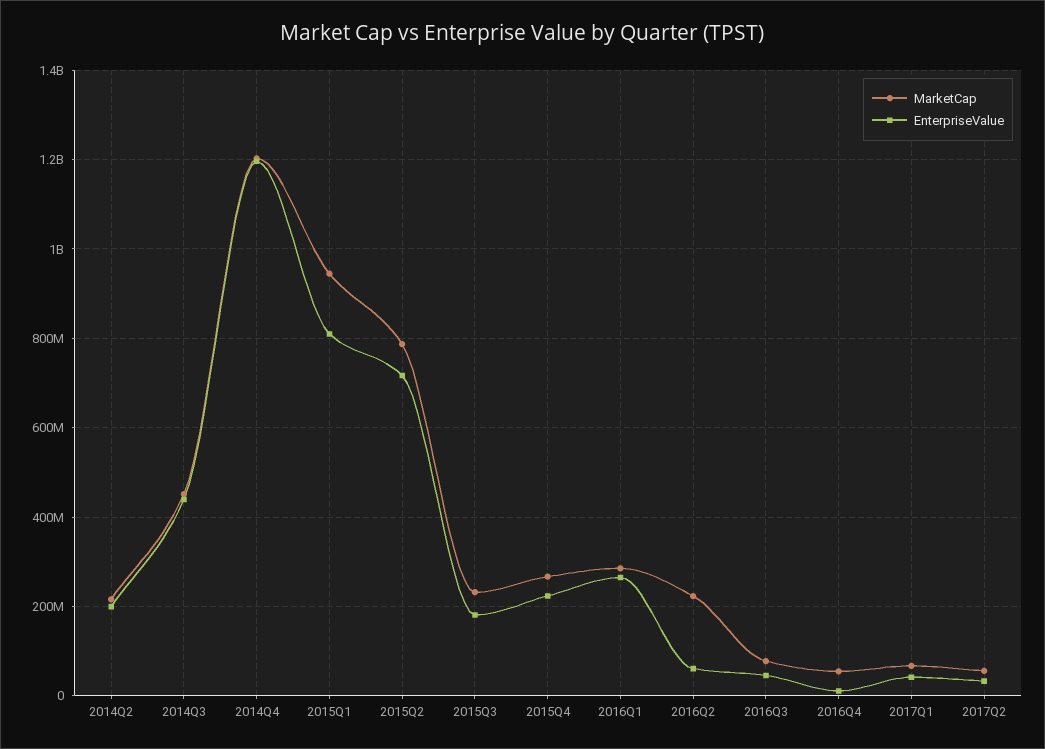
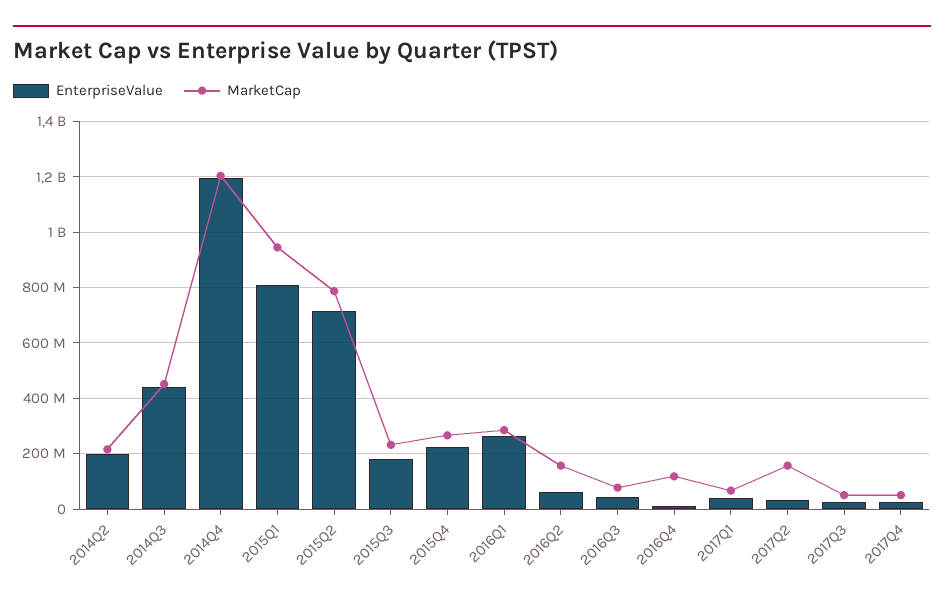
MarketCap, 2016Q2: 220000000 -> 150000000
MarketCap, 2016Q4: 60000000 -> 125000000
MarketCap, 2017Q2: 60000000 -> 150000000
EnterpriseValue, 2017Q3: none -> 25000000
MarketCap, 2017Q3: none -> 50000000
EnterpriseValue, 2017Q4: none -> 25000000
MarketCap, 2017Q4: none -> 50000000

